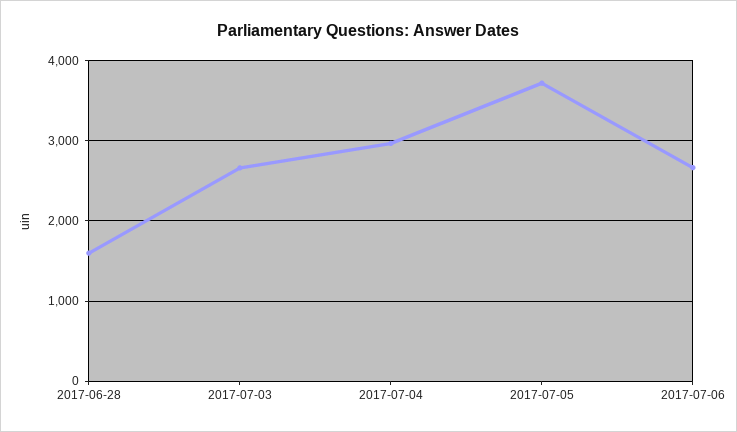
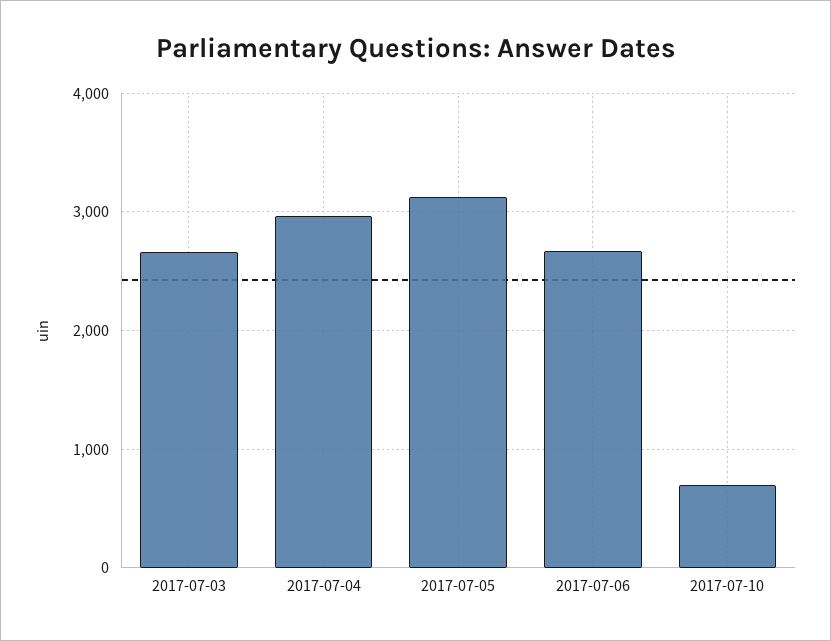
2017-06-28: 1600 -> none
2017-07-05: 3700 -> 3100
2017-07-10: none -> 700

